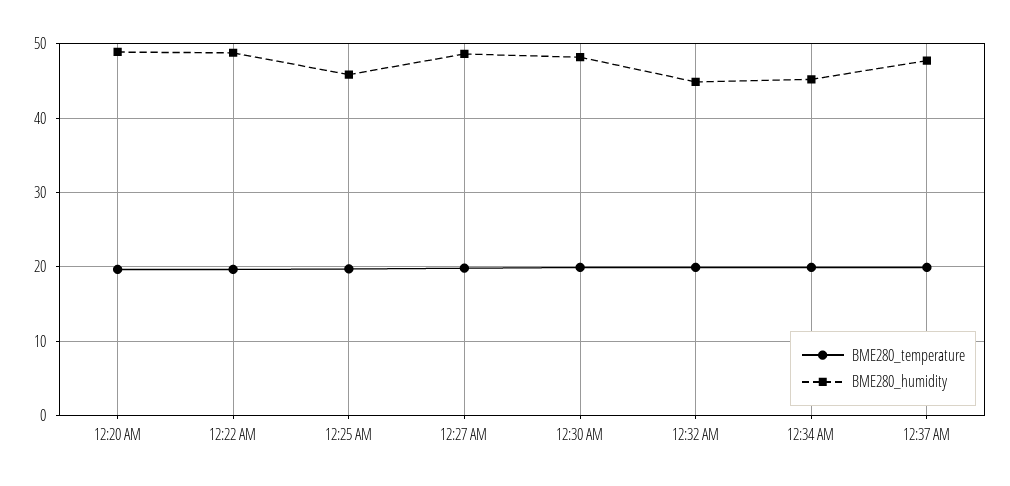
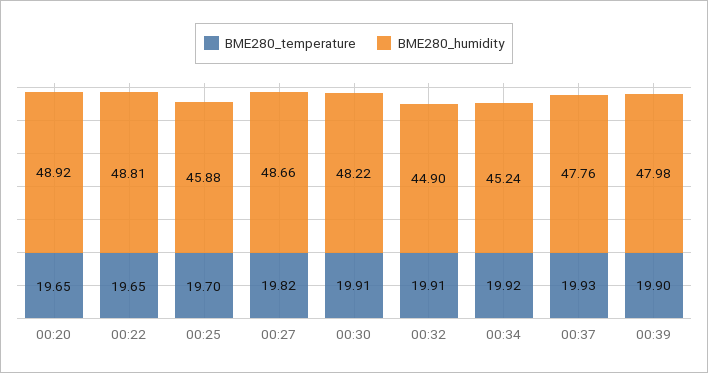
BME280_temperature, 00:39: none -> 19.9
BME280_humidity, 00:39: none -> 47.98

